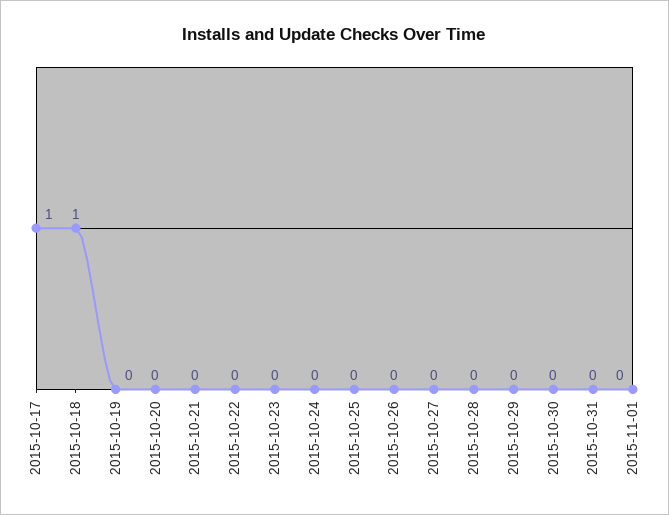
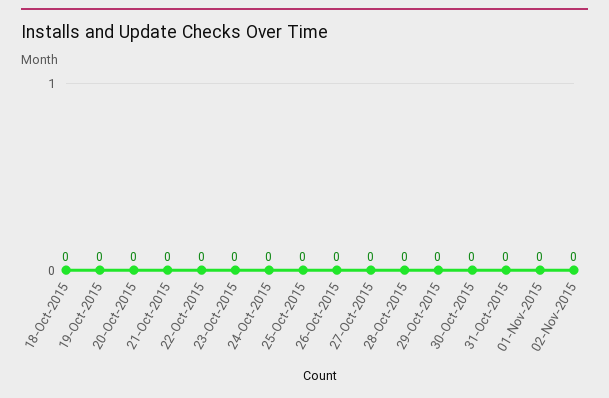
2015-10-17: 1 -> none
2015-10-18: 1 -> 0
02-Nov-2015: none -> 0

